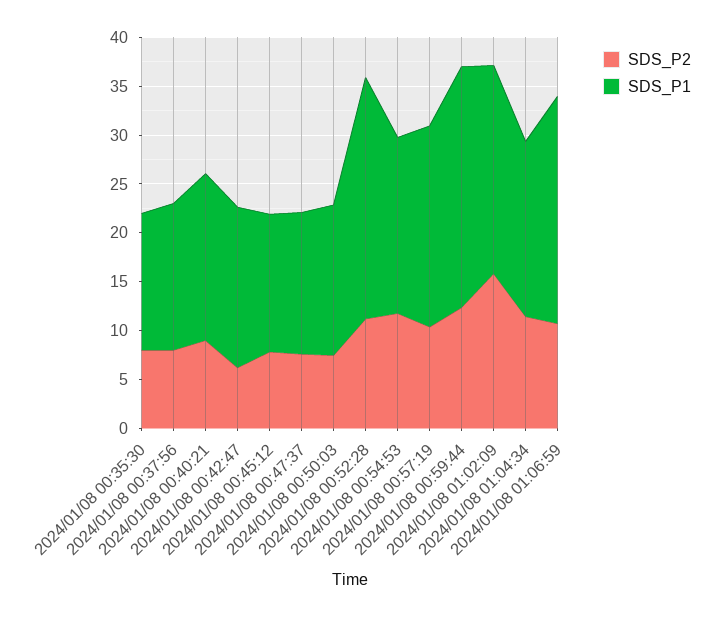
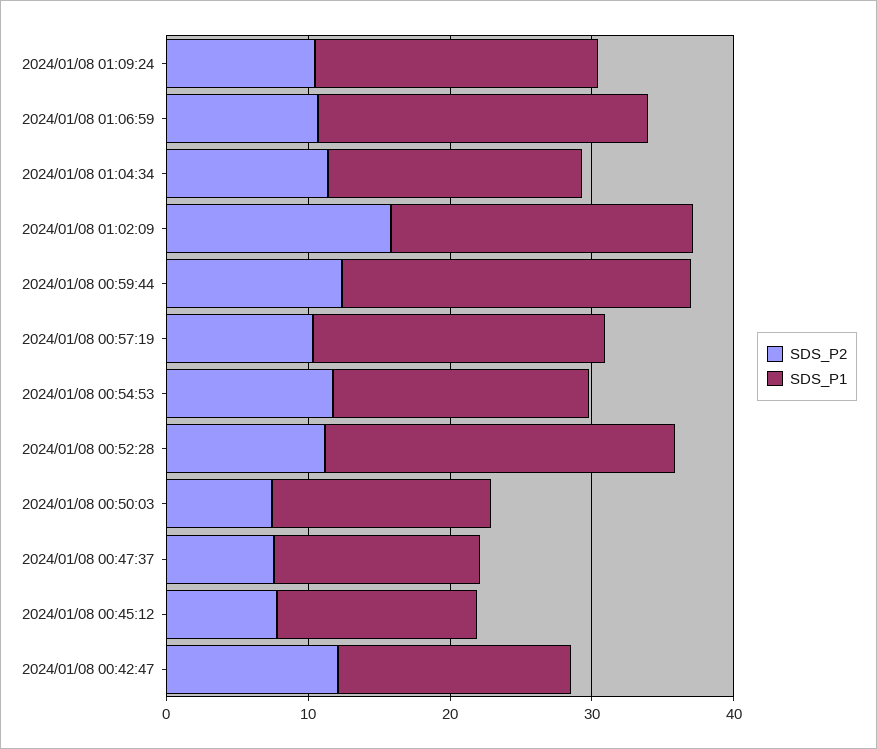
SDS_P2, 2024/01/08 00:35:30: 8 -> none
SDS_P1, 2024/01/08 00:35:30: 14 -> none
SDS_P2, 2024/01/08 00:37:56: 8 -> none
SDS_P1, 2024/01/08 00:37:56: 15 -> none
SDS_P2, 2024/01/08 00:40:21: 9 -> none
SDS_P1, 2024/01/08 00:40:21: 17 -> none
SDS_P2, 2024/01/08 00:42:47: 6 -> 12
SDS_P2, 2024/01/08 01:09:24: none -> 10
SDS_P1, 2024/01/08 01:09:24: none -> 20

